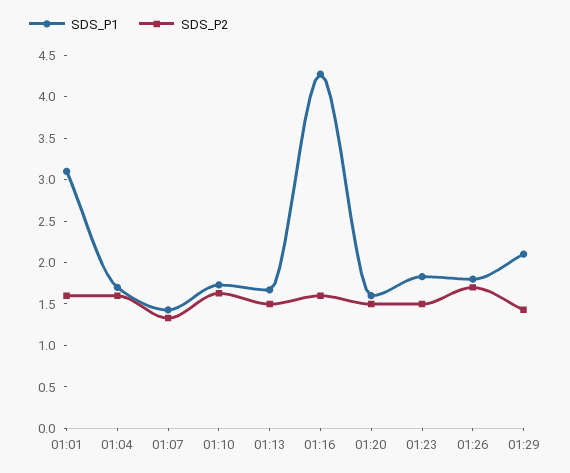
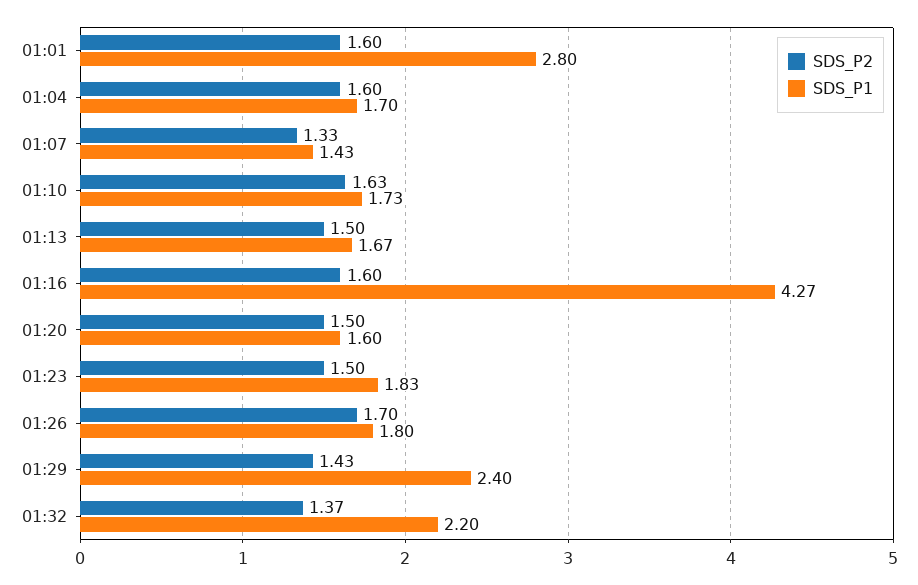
SDS_P1, 01:01: 3.1 -> 2.8
SDS_P1, 01:29: 2.1 -> 2.4
SDS_P2, 01:32: none -> 1.37
SDS_P1, 01:32: none -> 2.2

